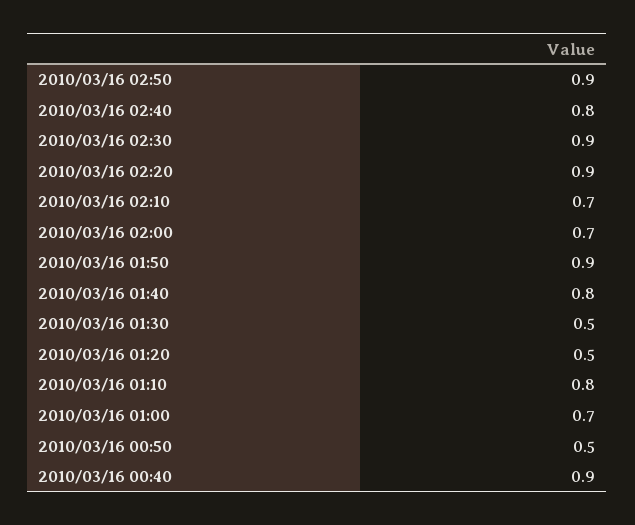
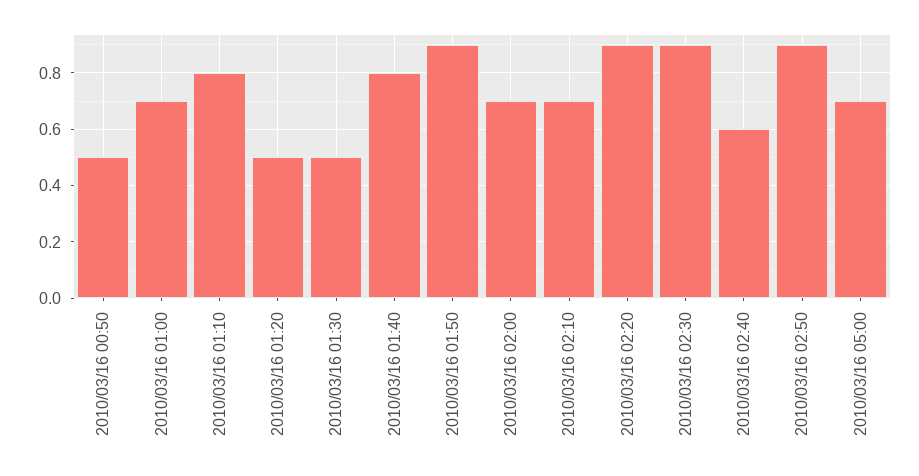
2010/03/16 02:40: 0.8 -> 0.6
2010/03/16 00:40: 0.9 -> none
2010/03/16 05:00: none -> 0.7

